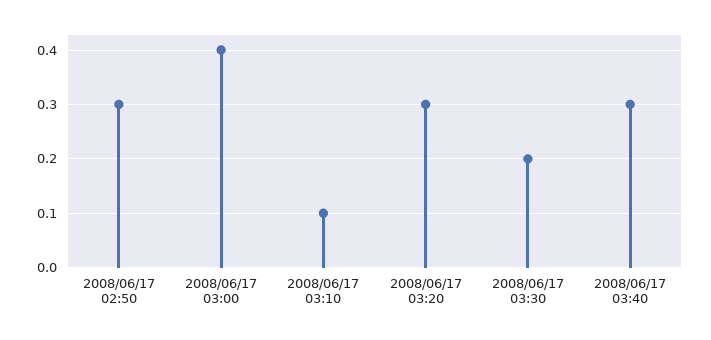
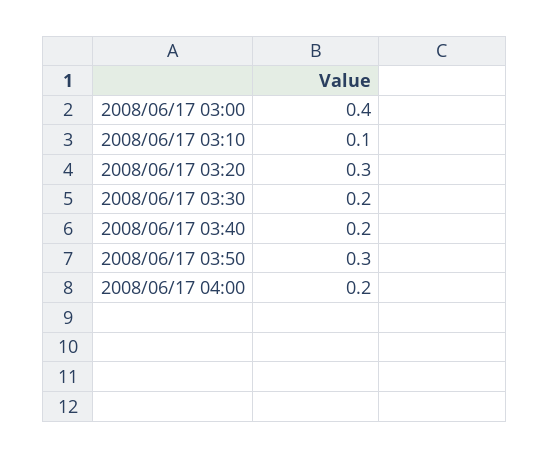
2008/06/17 02:50: 0.3 -> none
2008/06/17 03:40: 0.3 -> 0.2
2008/06/17 03:50: none -> 0.3
2008/06/17 04:00: none -> 0.2

